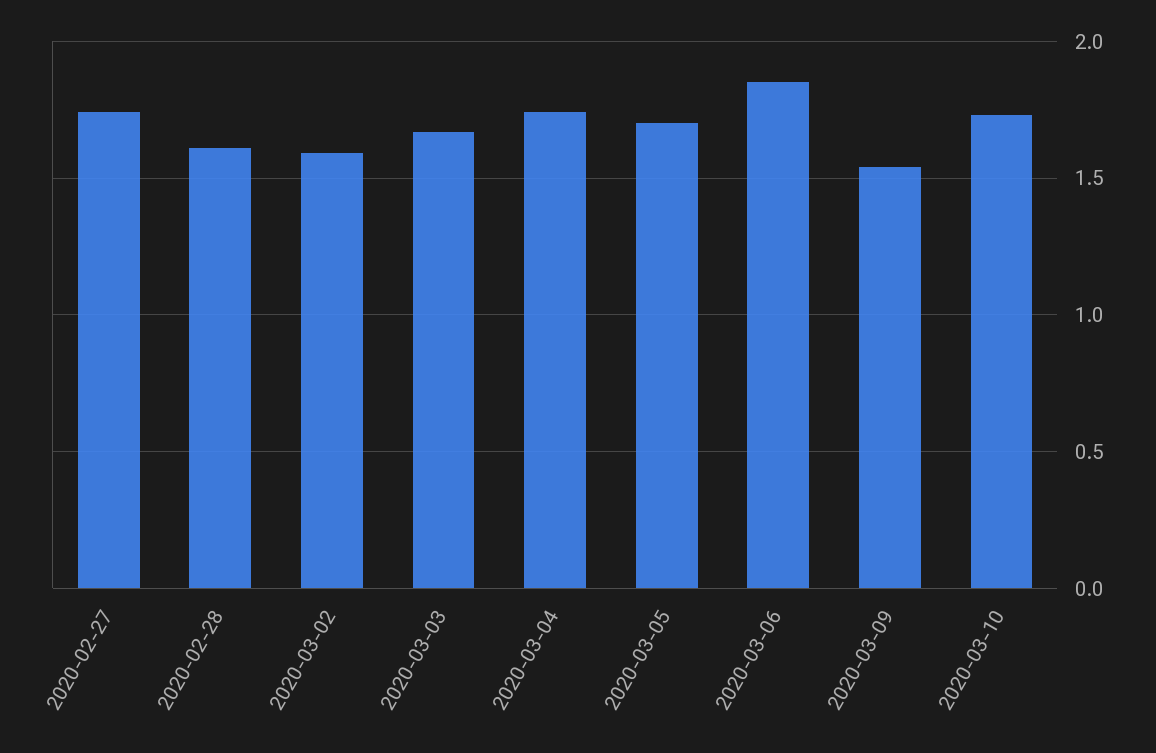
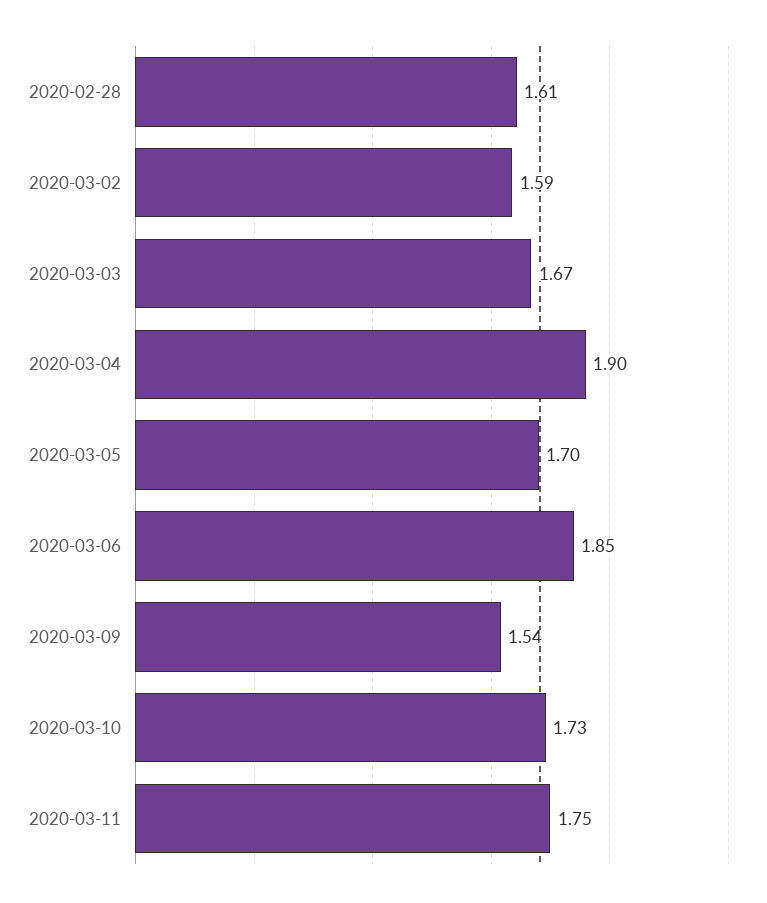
2020-02-27: 1.75 -> none
2020-03-04: 1.75 -> 1.9
2020-03-11: none -> 1.75

